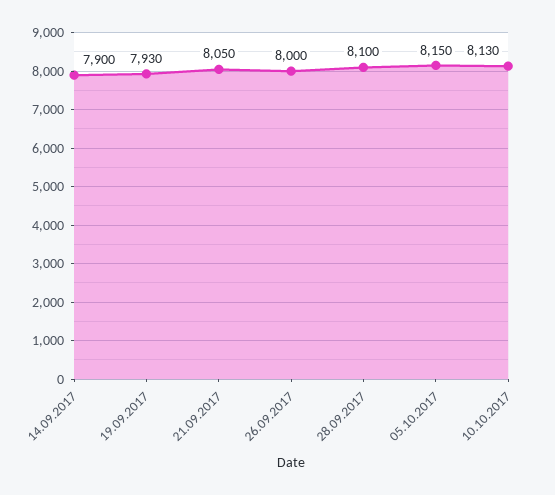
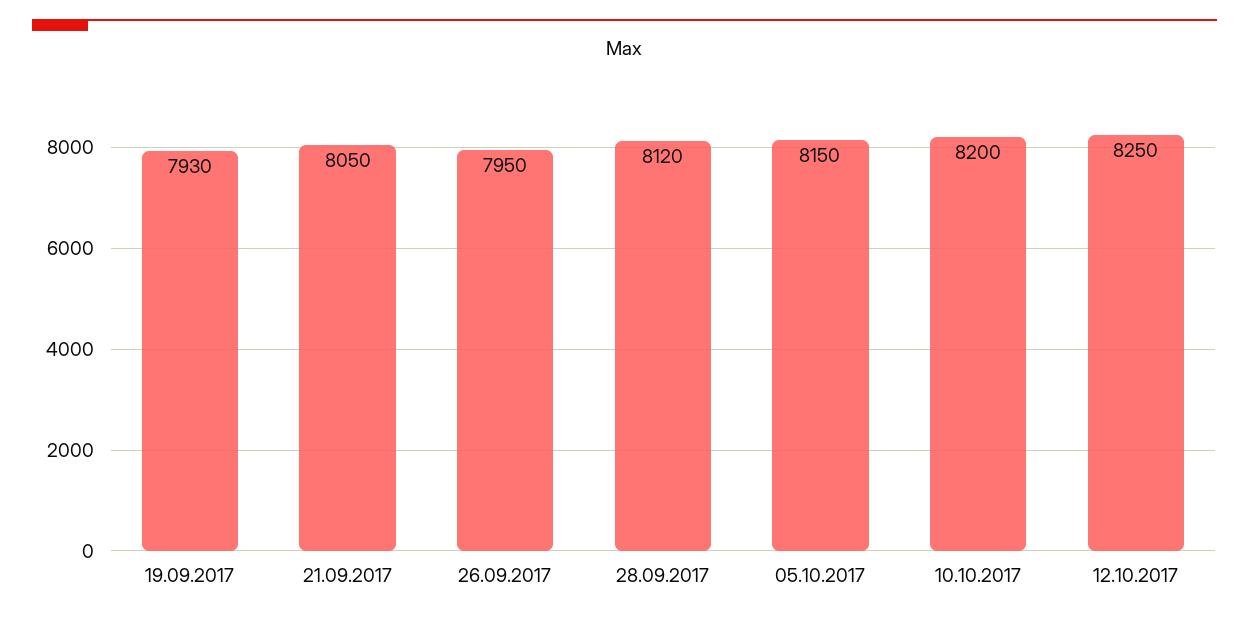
14.09.2017: 7900 -> none
26.09.2017: 8000 -> 7950
28.09.2017: 8100 -> 8120
10.10.2017: 8130 -> 8200
12.10.2017: none -> 8250

